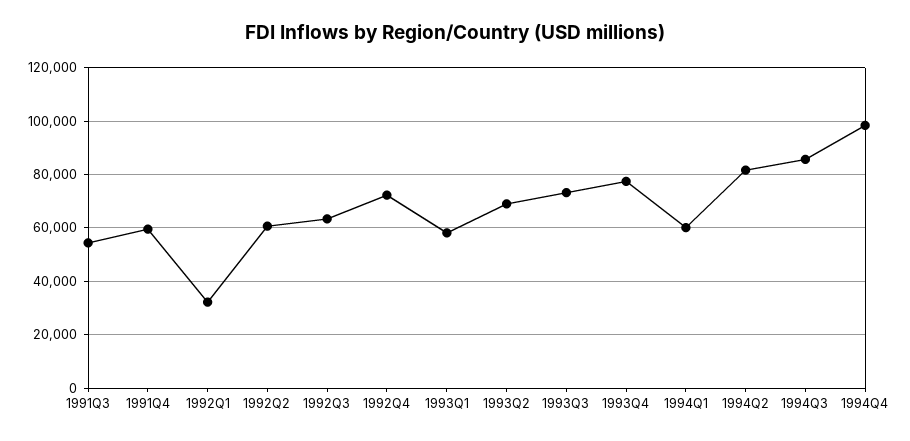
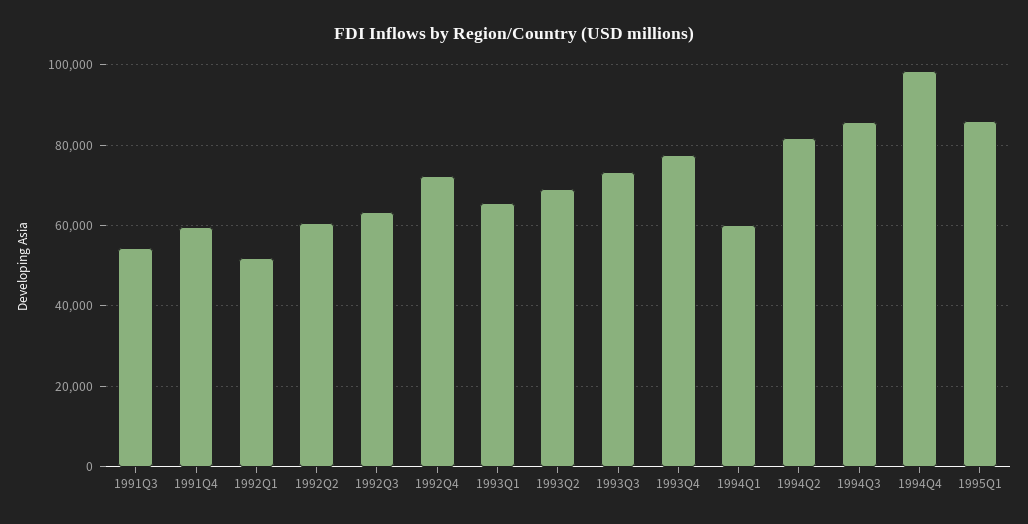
1992Q1: 32500 -> 52000
1993Q1: 57500 -> 66000
1995Q1: none -> 86000

